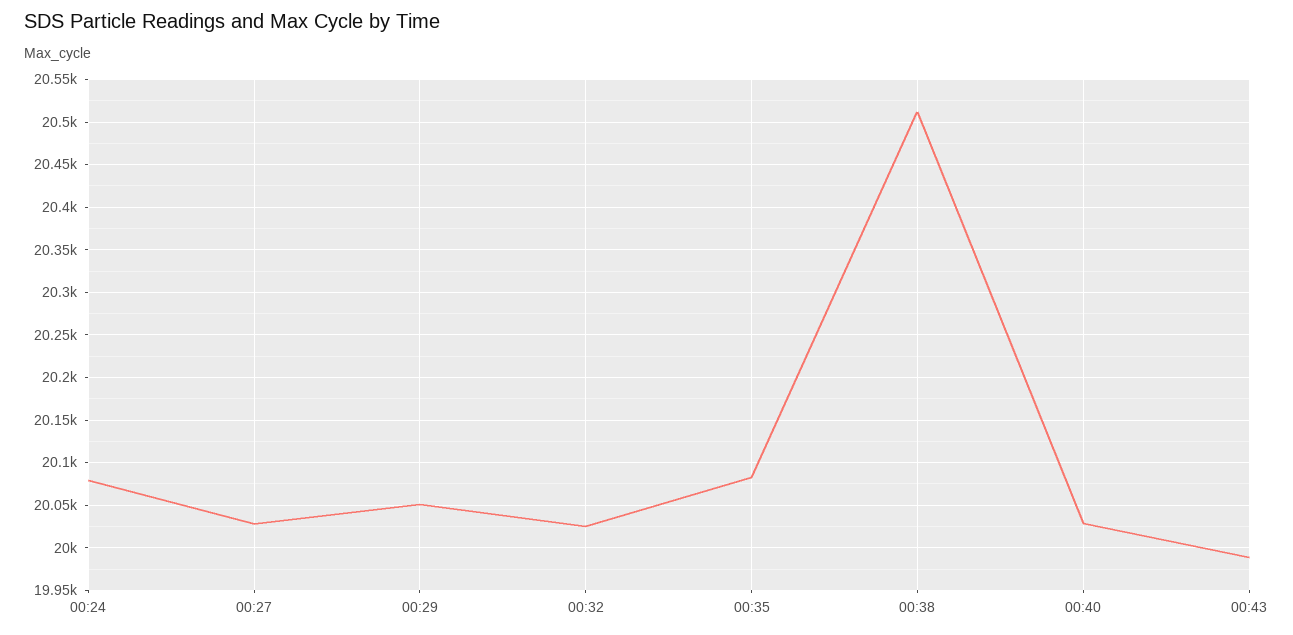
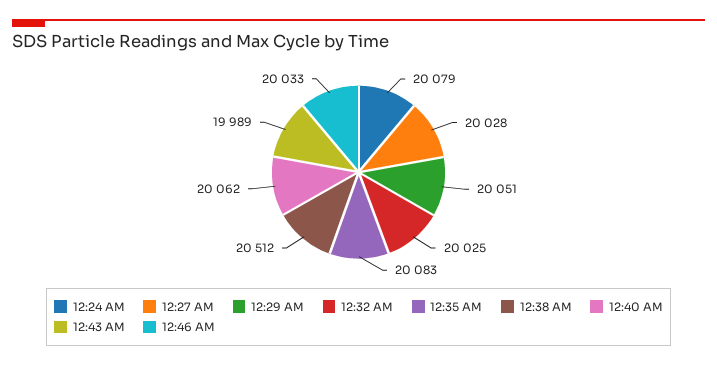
00:40: 20030 -> 20062
12:46 AM: none -> 20033

